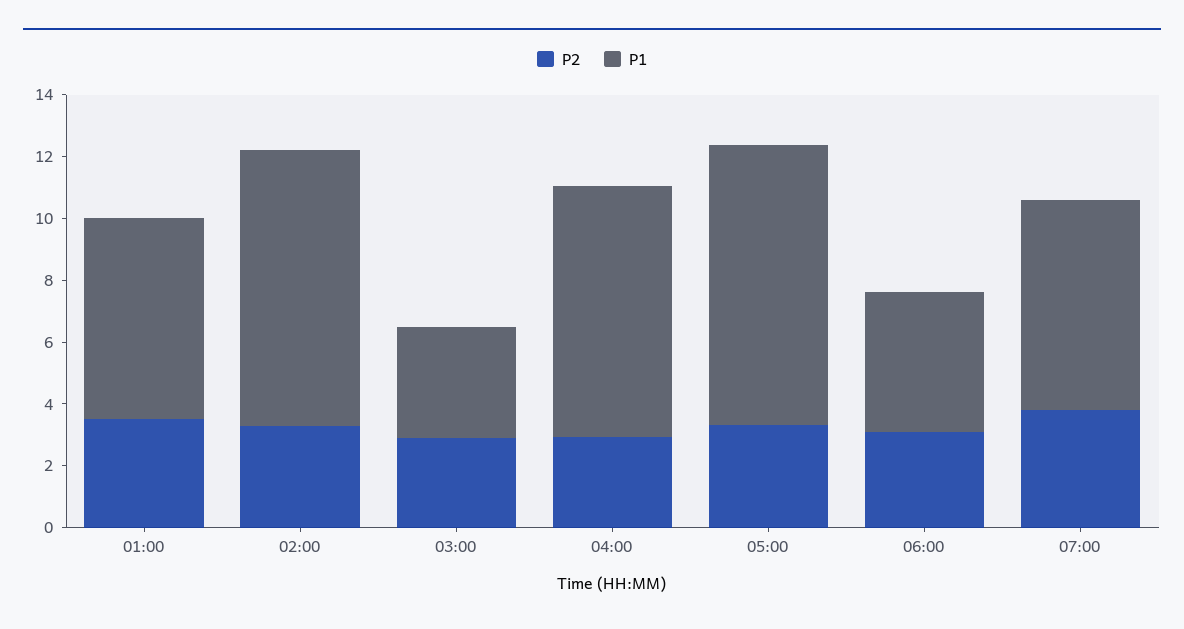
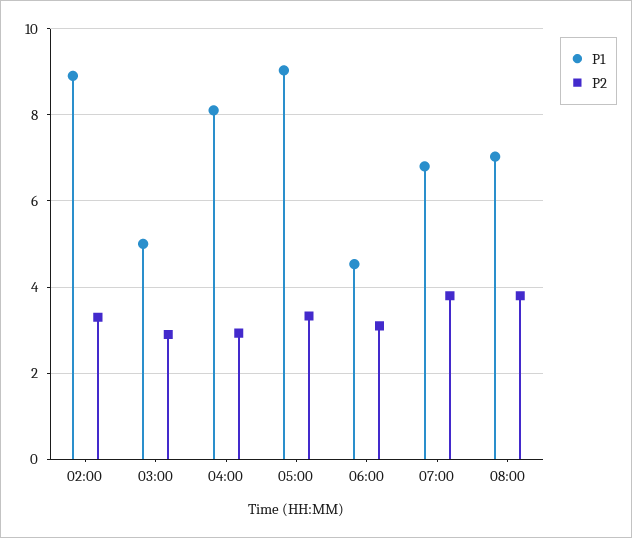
P2, 01:00: 3.5 -> none
P1, 01:00: 6.5 -> none
P1, 03:00: 3.5 -> 5
P1, 08:00: none -> 7
P2, 08:00: none -> 3.8

